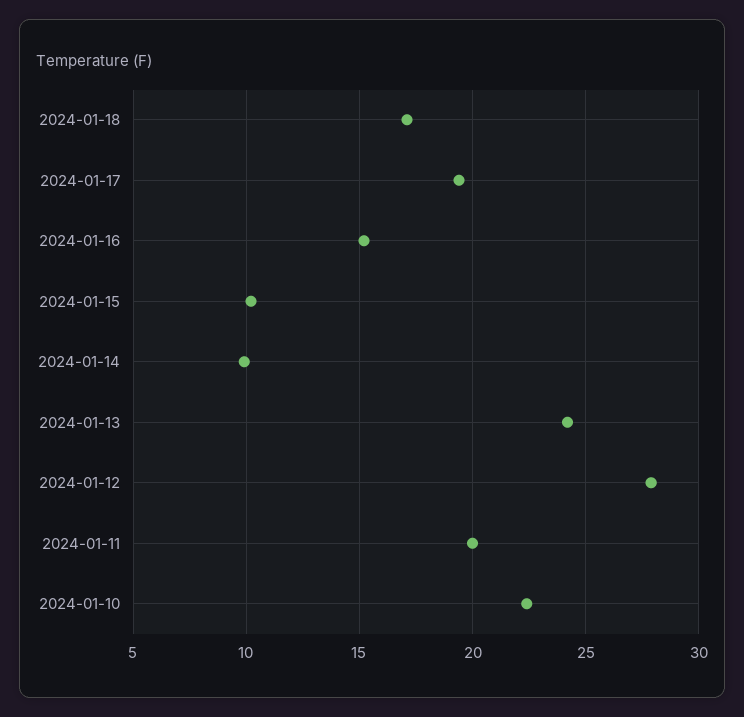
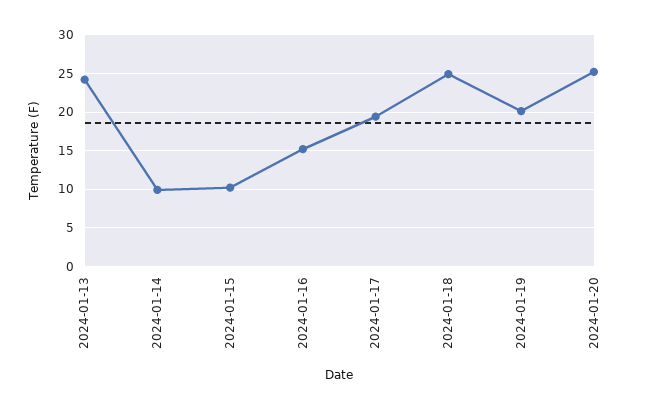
2024-01-18: 17 -> 25
2024-01-12: 28 -> none
2024-01-11: 20 -> none
2024-01-10: 22.5 -> none
2024-01-19: none -> 20
2024-01-20: none -> 25

